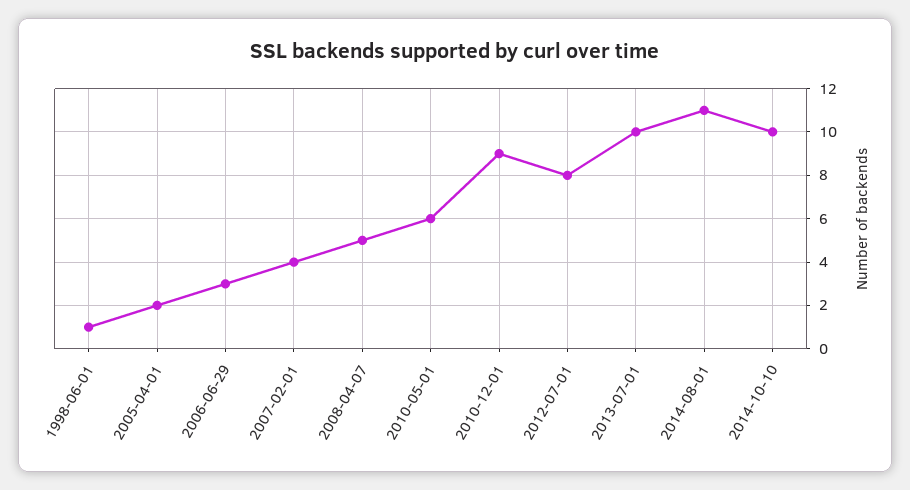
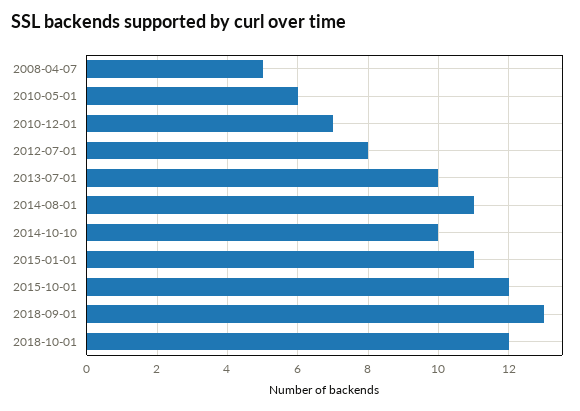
1998-06-01: 1 -> none
2005-04-01: 2 -> none
2006-06-29: 3 -> none
2007-02-01: 4 -> none
2010-12-01: 9 -> 7
2015-01-01: none -> 11
2015-10-01: none -> 12
2018-09-01: none -> 13
2018-10-01: none -> 12

